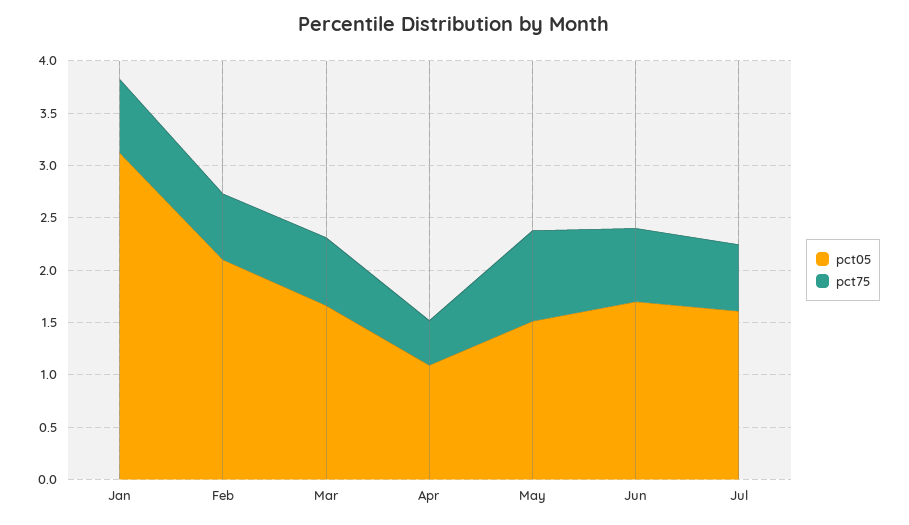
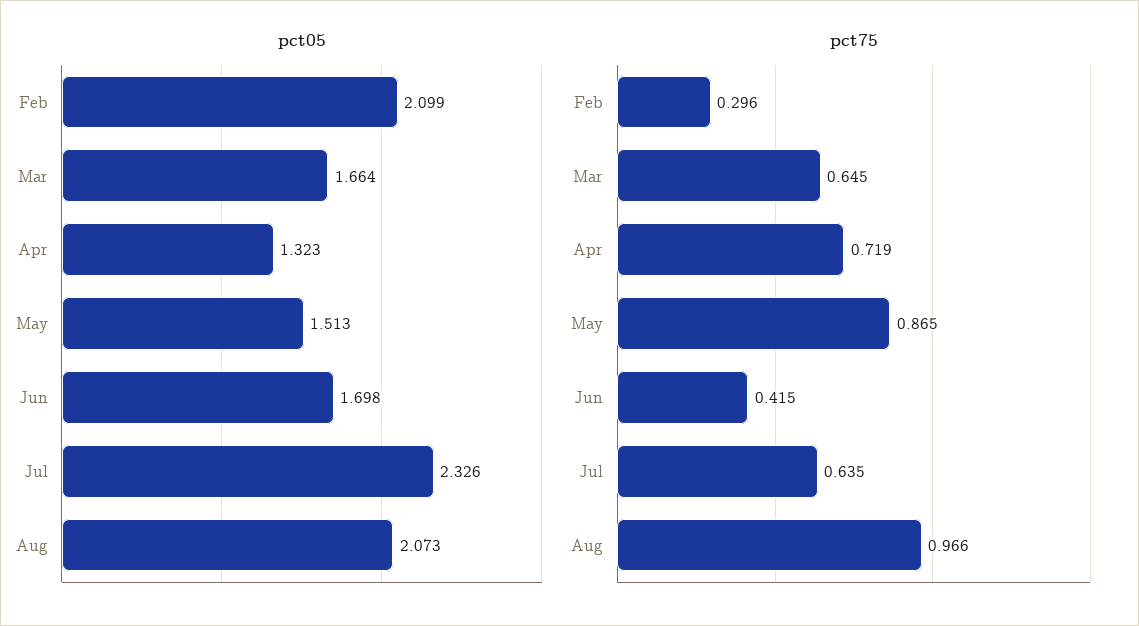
pct05, Jan: 3.1 -> none
pct75, Jan: 0.7 -> none
pct75, Feb: 0.6 -> 0.296
pct05, Apr: 1.1 -> 1.323
pct75, Apr: 0.4 -> 0.719
pct75, Jun: 0.7 -> 0.415
pct05, Jul: 1.6 -> 2.326
pct05, Aug: none -> 2.073
pct75, Aug: none -> 0.966

